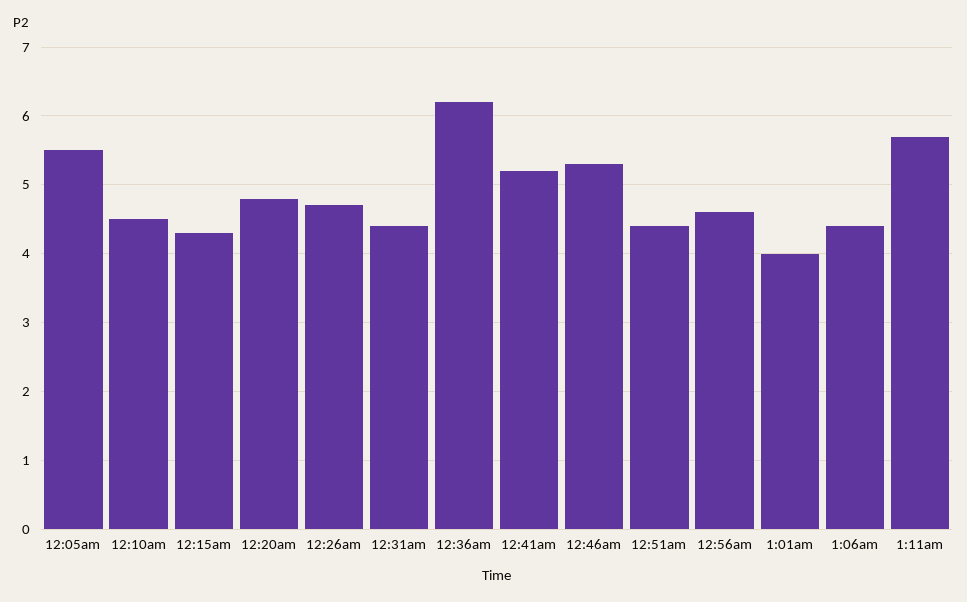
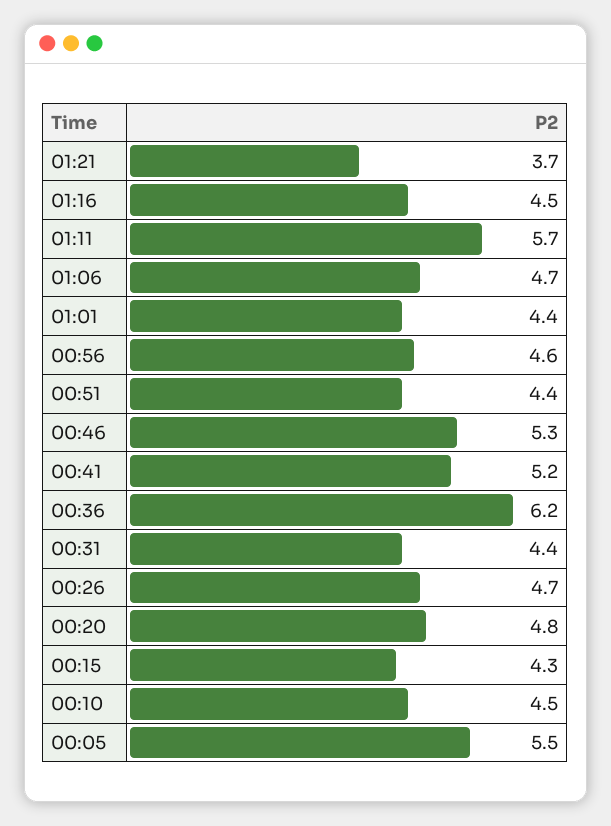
1:01am: 4 -> 4.4
1:06am: 4.4 -> 4.7
01:21: none -> 3.7
01:16: none -> 4.5

